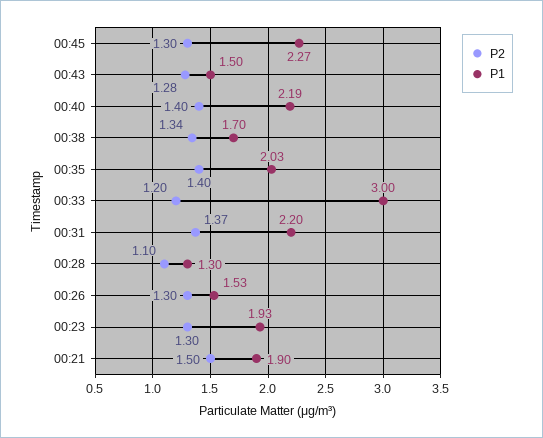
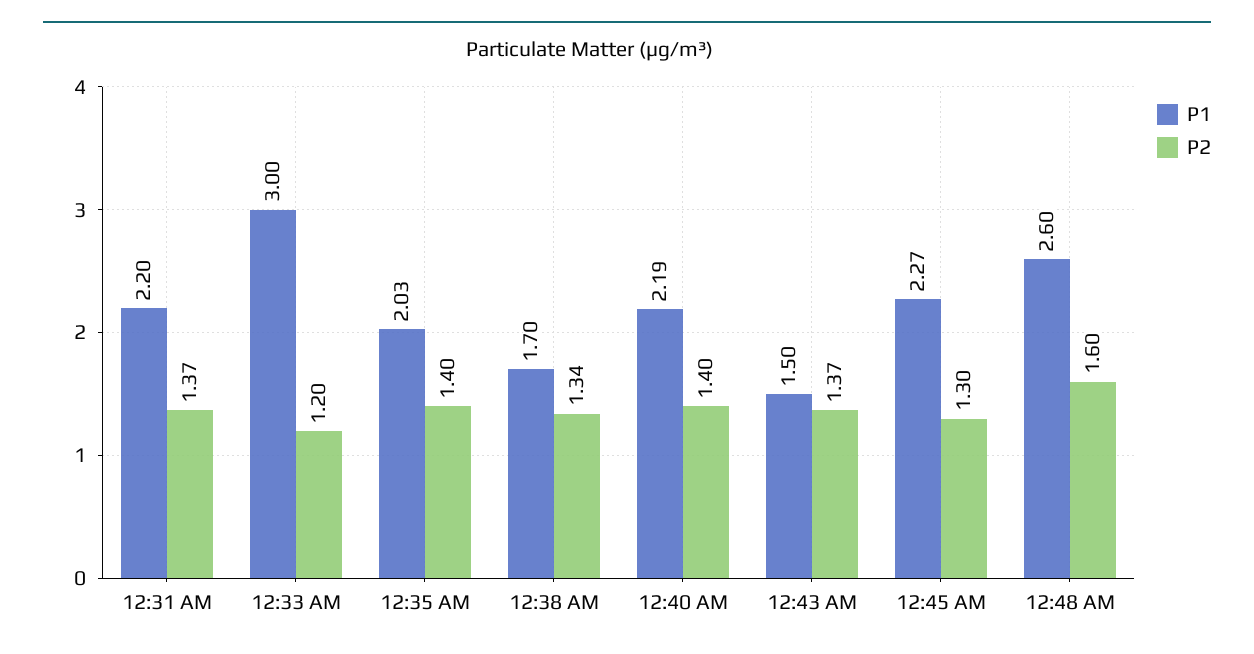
P2, 00:43: 1.28 -> 1.37
P2, 00:28: 1.1 -> none
P1, 00:28: 1.3 -> none
P2, 00:26: 1.3 -> none
P1, 00:26: 1.53 -> none
P2, 00:23: 1.3 -> none
P1, 00:23: 1.93 -> none
P2, 00:21: 1.5 -> none
P1, 00:21: 1.9 -> none
P1, 12:48 AM: none -> 2.6
P2, 12:48 AM: none -> 1.6

